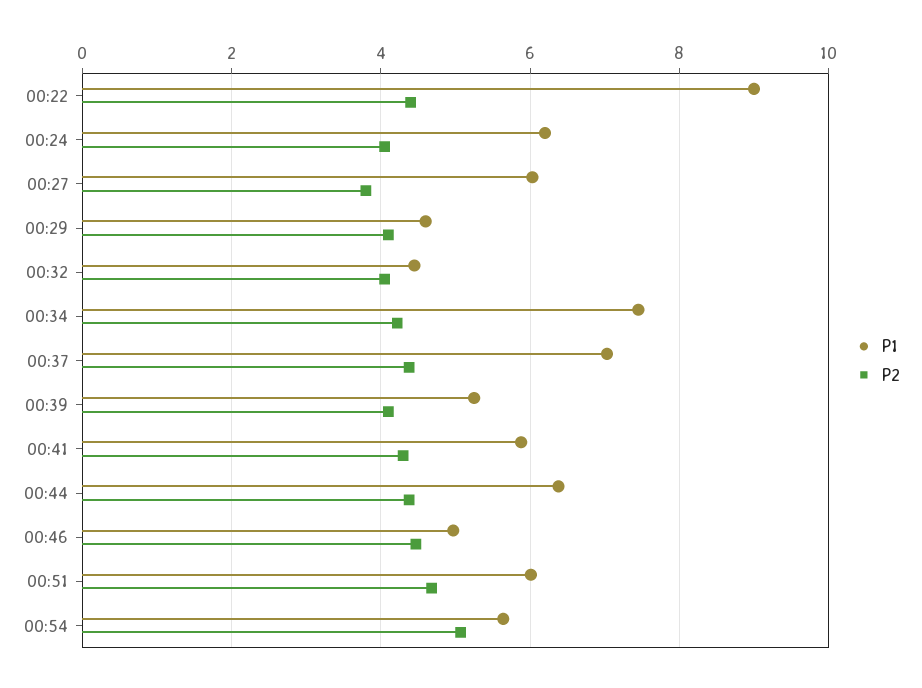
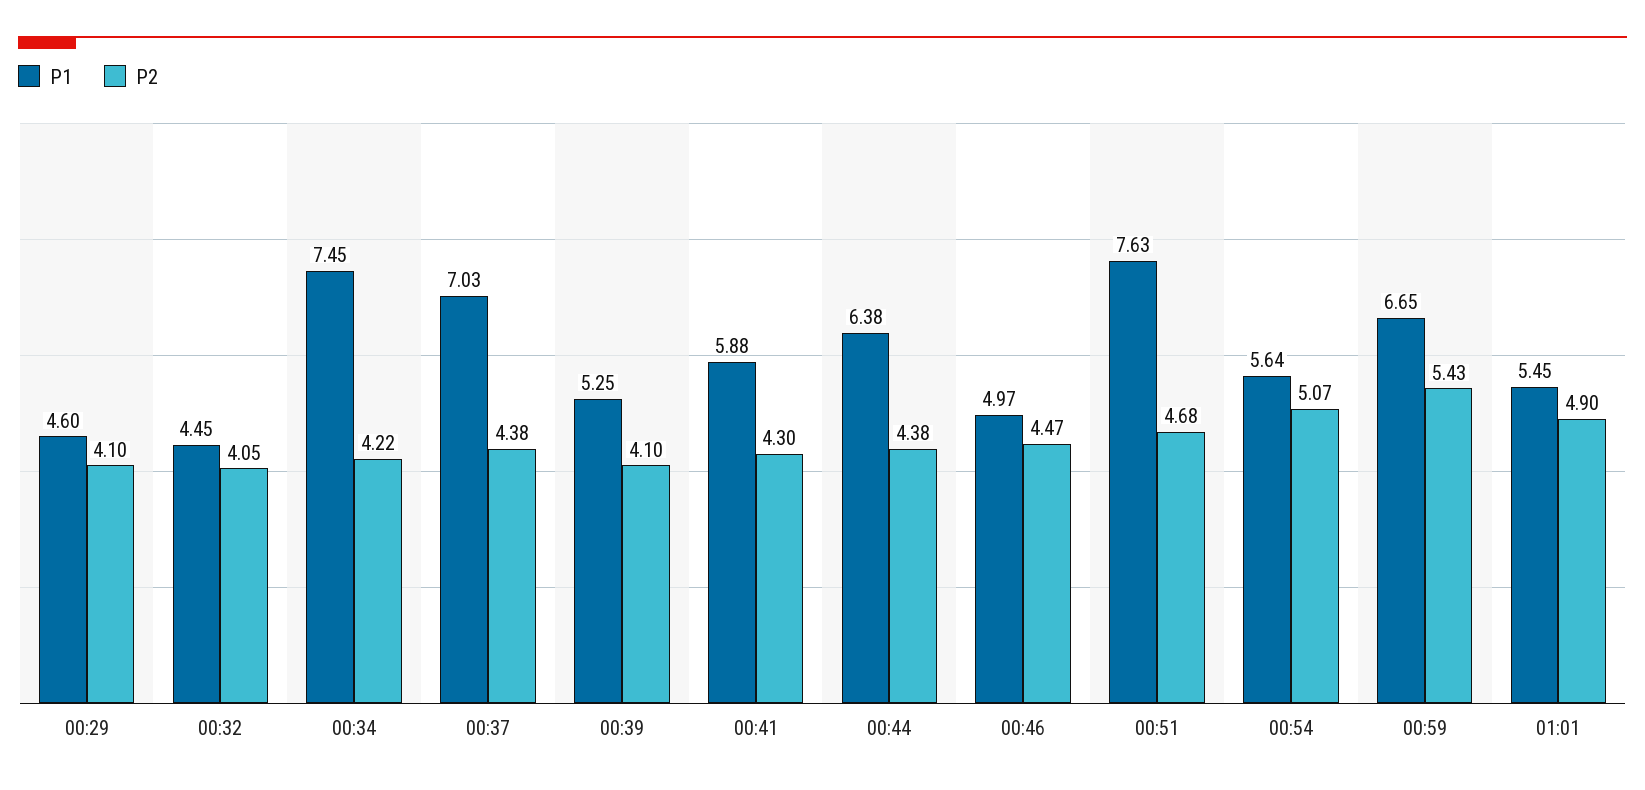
P1, 00:22: 9 -> none
P2, 00:22: 4.4 -> none
P1, 00:24: 6.2 -> none
P2, 00:24: 4 -> none
P1, 00:27: 6 -> none
P2, 00:27: 3.8 -> none
P1, 00:51: 6 -> 7.63
P1, 00:59: none -> 6.65
P2, 00:59: none -> 5.43
P1, 01:01: none -> 5.45
P2, 01:01: none -> 4.9

